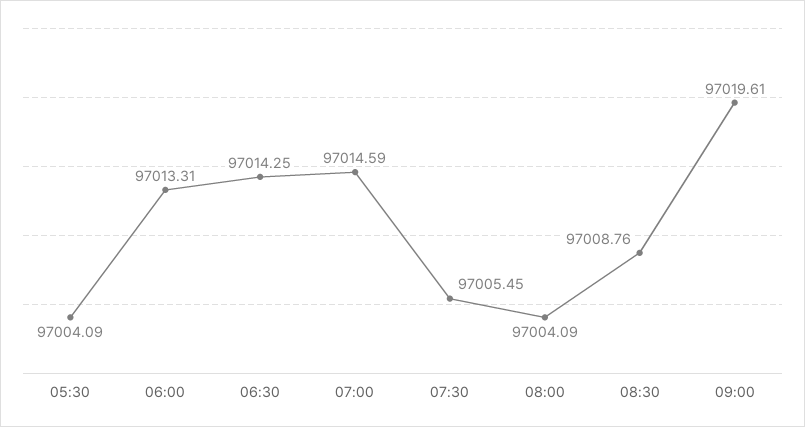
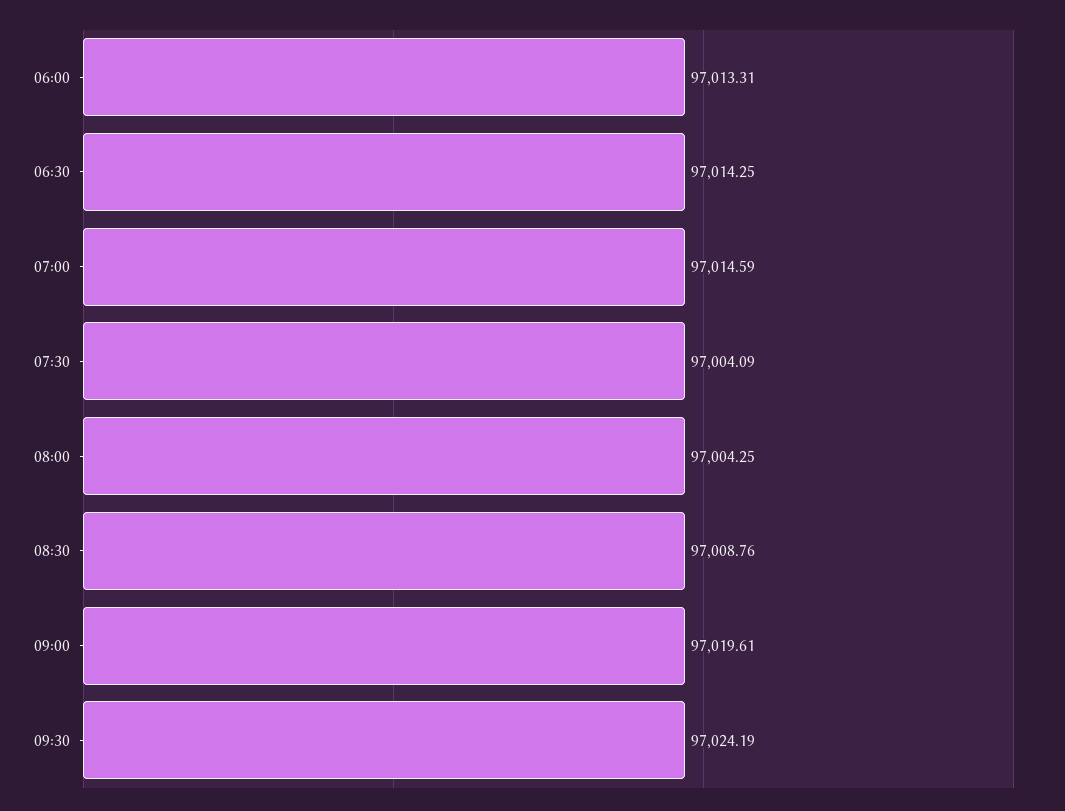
05:30: 97004.09 -> none
07:30: 97005.45 -> 97004.09
08:00: 97004.09 -> 97004.25
09:30: none -> 97024.19

